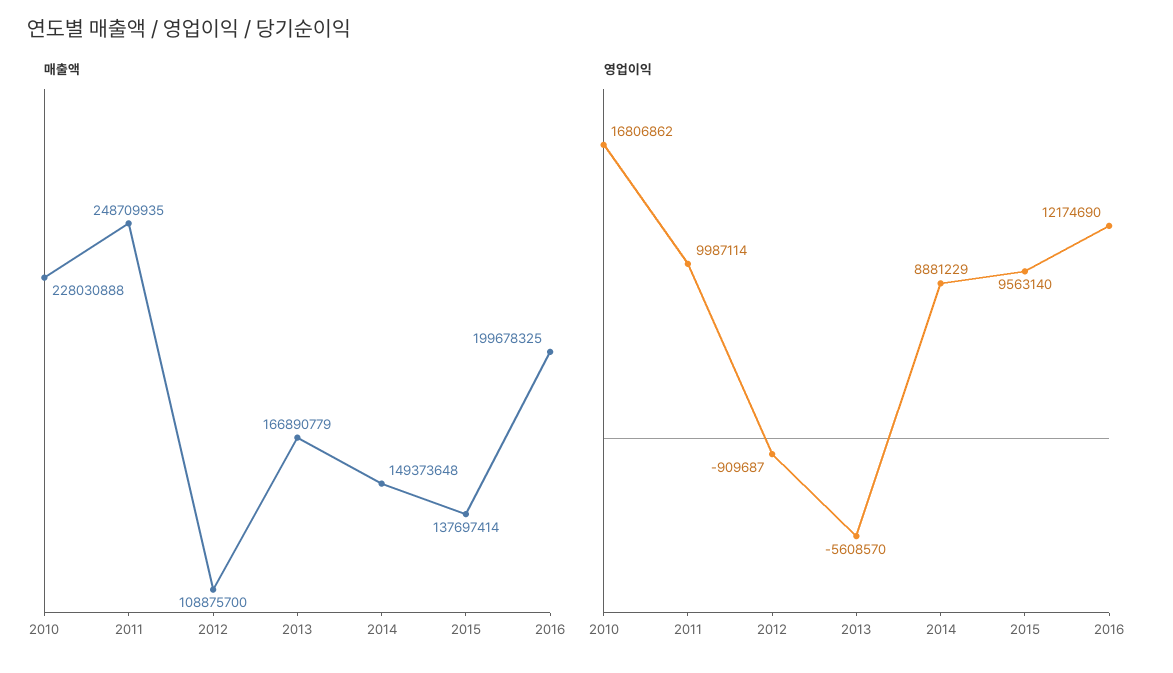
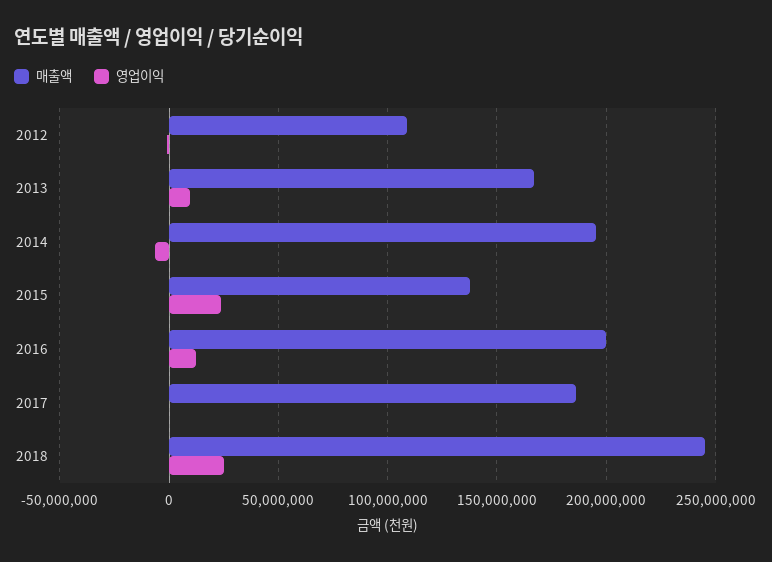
매출액, 2010: 228030888 -> none
매출액, 2011: 248709935 -> none
매출액, 2014: 149373648 -> 195000000
영업이익, 2010: 16806862 -> none
영업이익, 2011: 9987114 -> none
영업이익, 2013: -5608570 -> 10000000
영업이익, 2014: 8881229 -> -5000000
영업이익, 2015: 9563140 -> 25000000
매출액, 2017: none -> 185000000
영업이익, 2017: none -> 0
매출액, 2018: none -> 245000000
영업이익, 2018: none -> 25000000

